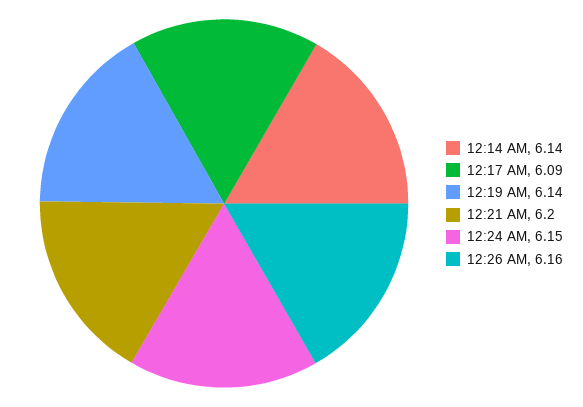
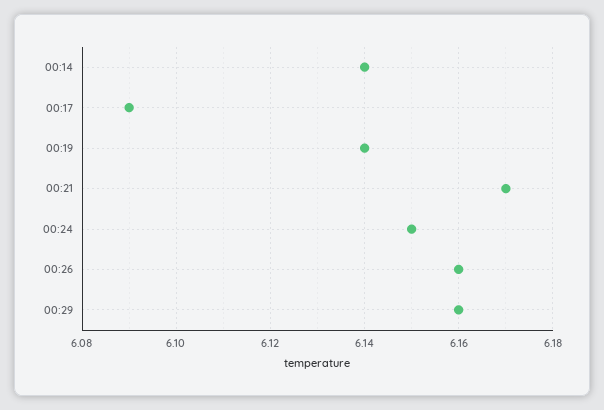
12:21 AM: 6.2 -> 6.17
00:29: none -> 6.16

